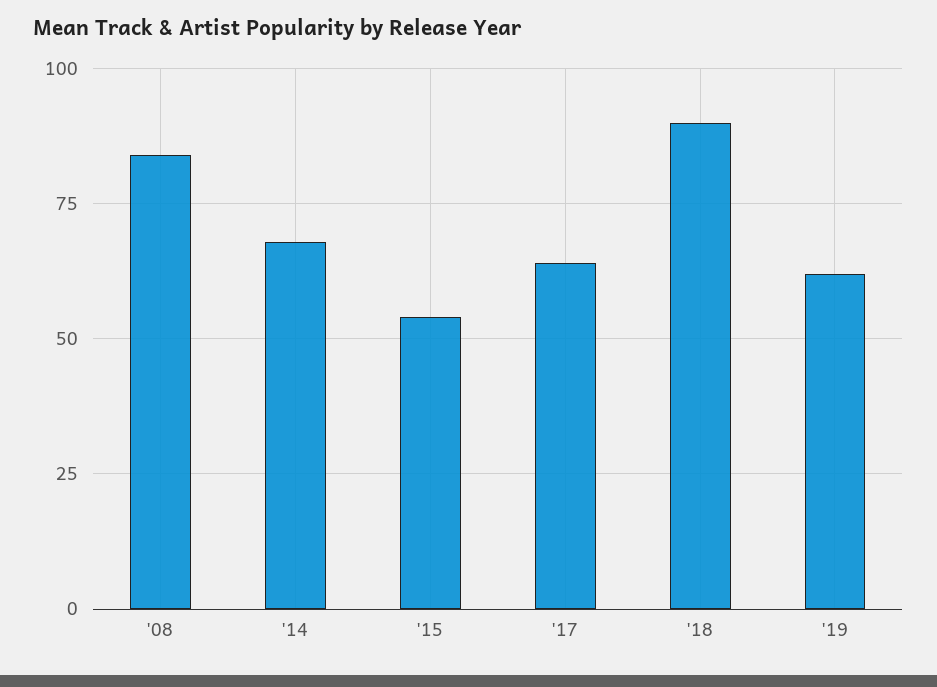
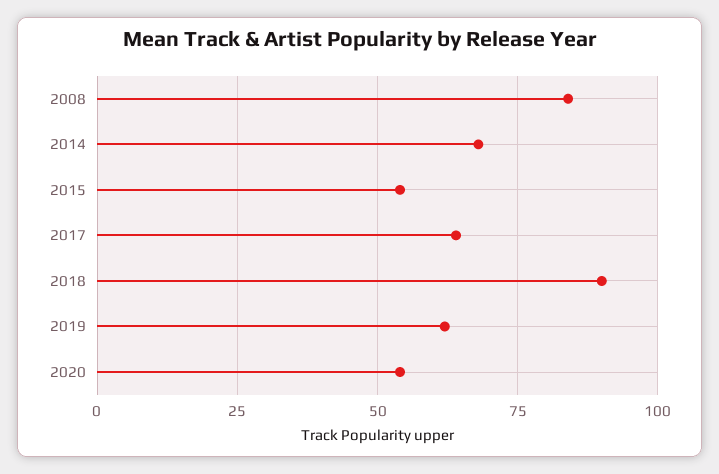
2020: none -> 55

